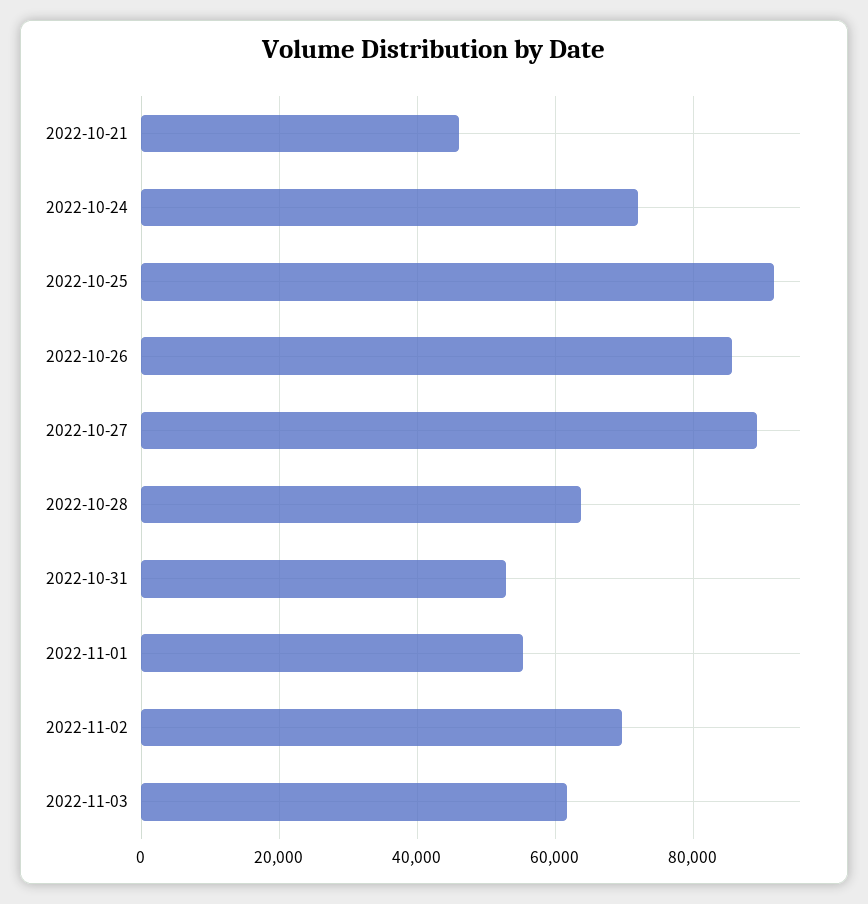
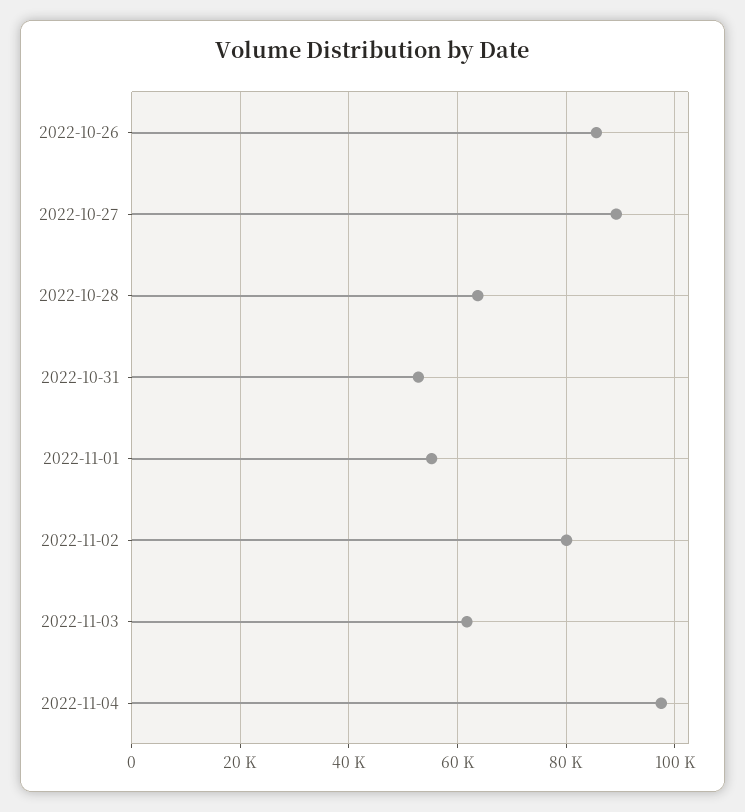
2022-10-21: 46000 -> none
2022-10-24: 72000 -> none
2022-10-25: 92000 -> none
2022-11-02: 70000 -> 80000
2022-11-04: none -> 98000

